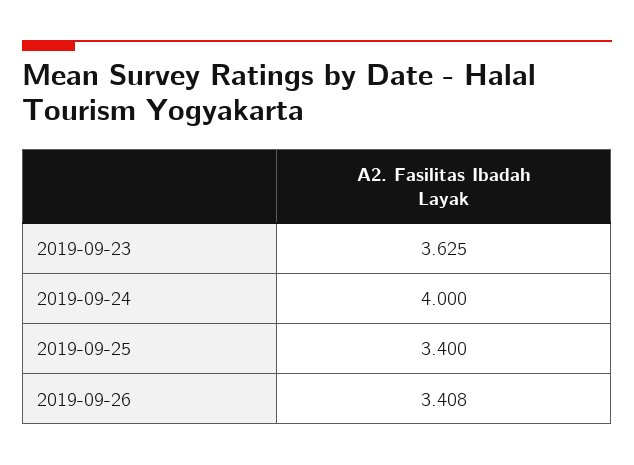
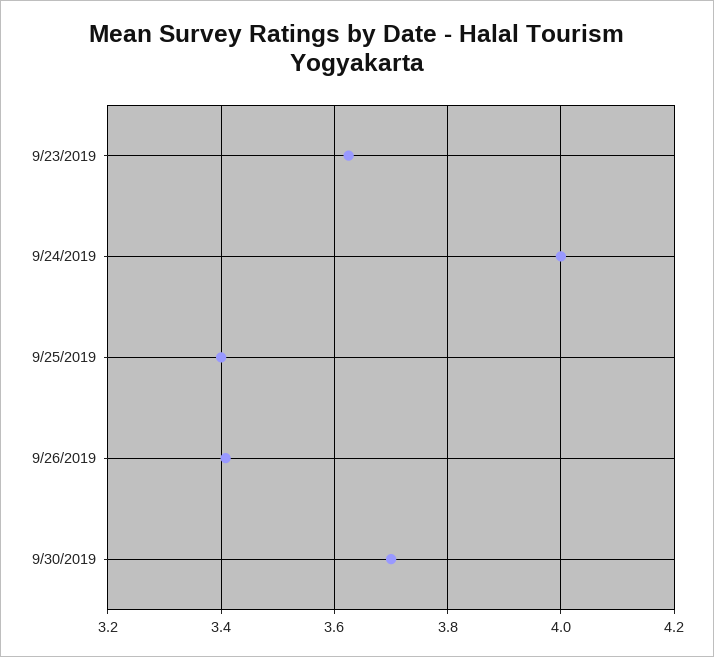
9/30/2019: none -> 3.7

